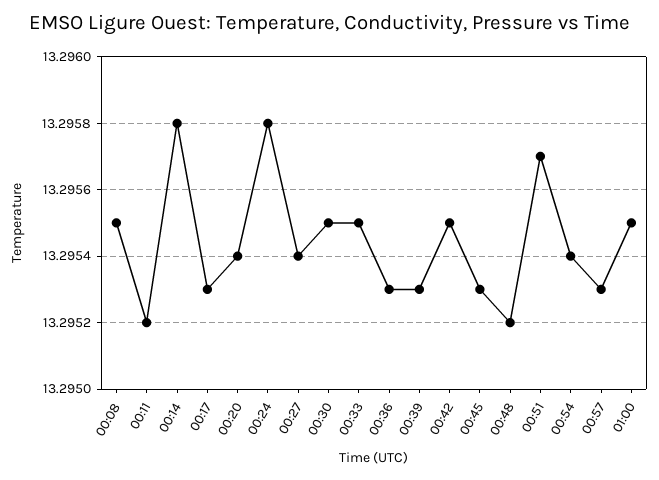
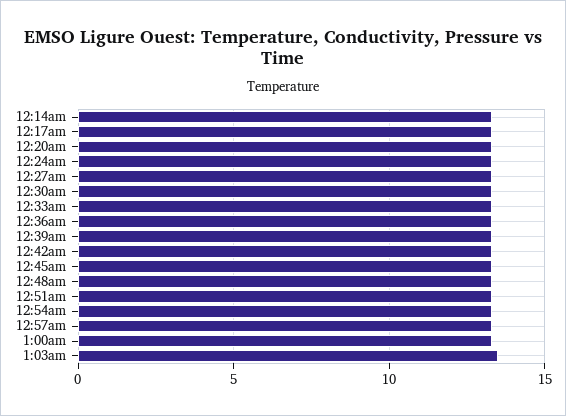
00:08: 13.2955 -> none
00:11: 13.2952 -> none
1:03am: none -> 13.5

